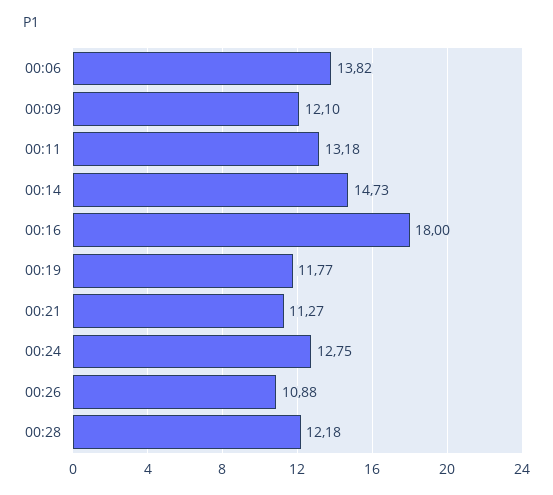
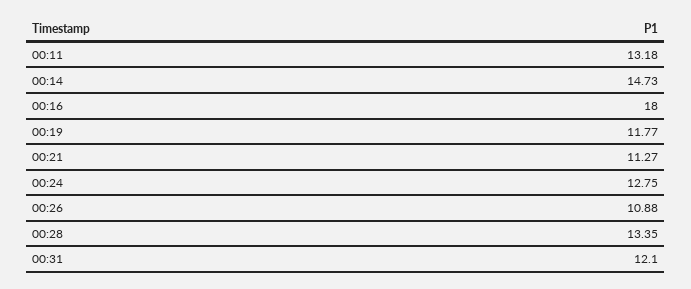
00:06: 13.82 -> none
00:09: 12.1 -> none
00:28: 12.18 -> 13.35
00:31: none -> 12.1

